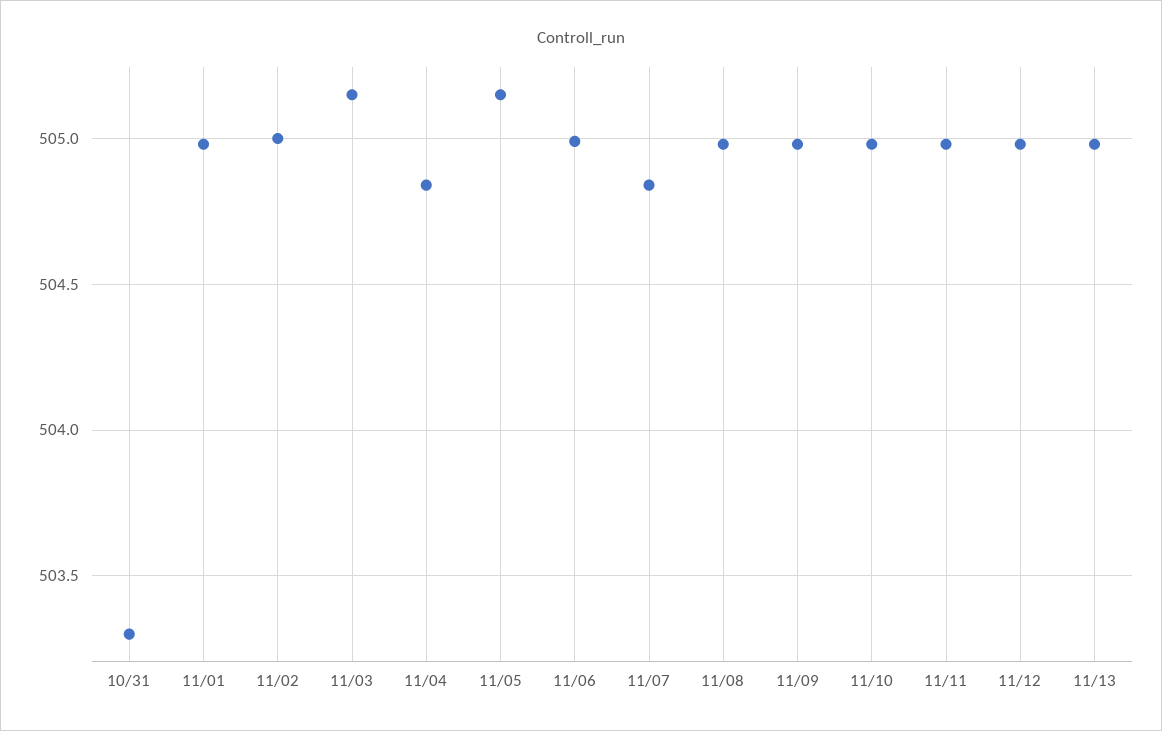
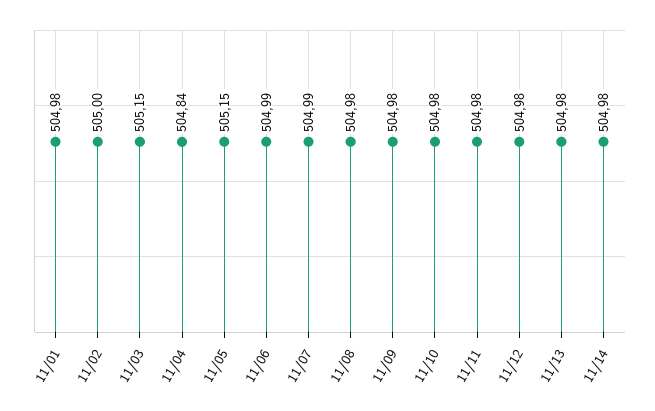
10/31: 503.3 -> none
11/07: 504.85 -> 504.99
11/14: none -> 504.98

